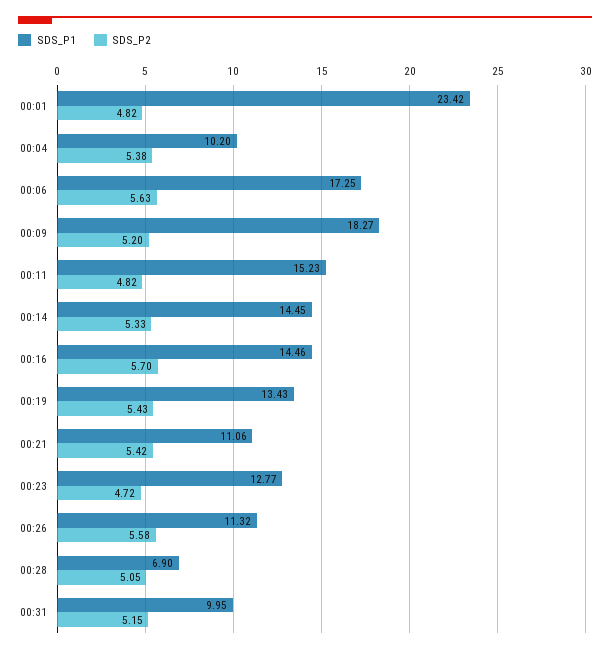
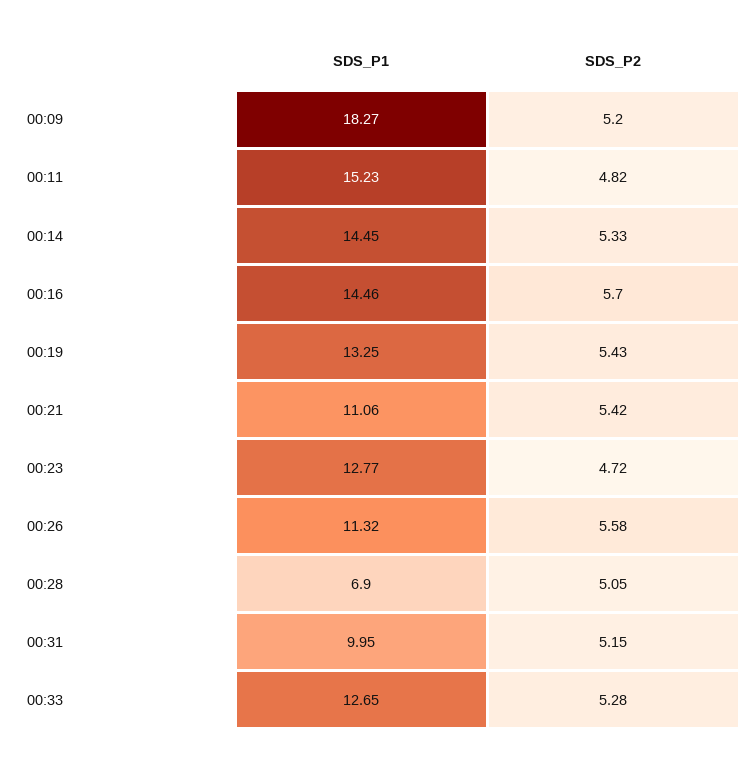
SDS_P1, 00:01: 23.42 -> none
SDS_P2, 00:01: 4.82 -> none
SDS_P1, 00:04: 10.2 -> none
SDS_P2, 00:04: 5.38 -> none
SDS_P1, 00:06: 17.25 -> none
SDS_P2, 00:06: 5.63 -> none
SDS_P1, 00:19: 13.43 -> 13.25
SDS_P1, 00:33: none -> 12.65
SDS_P2, 00:33: none -> 5.28

